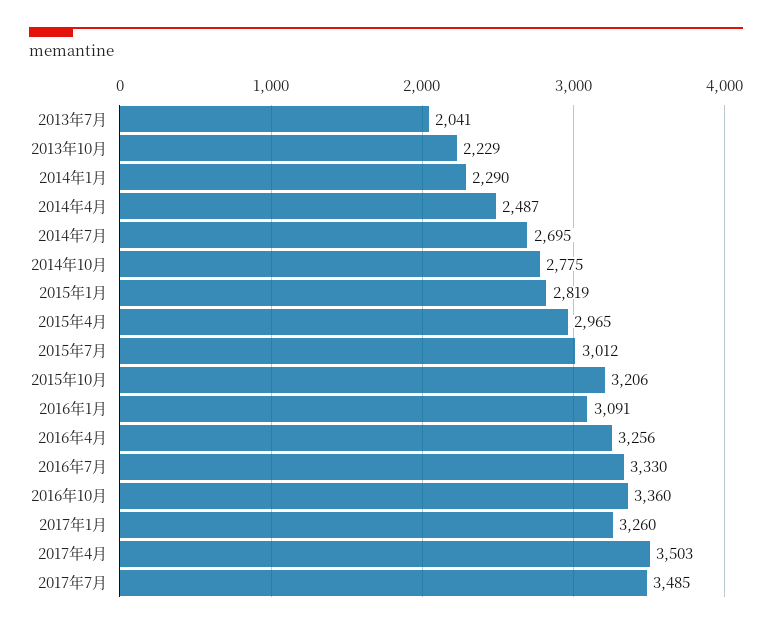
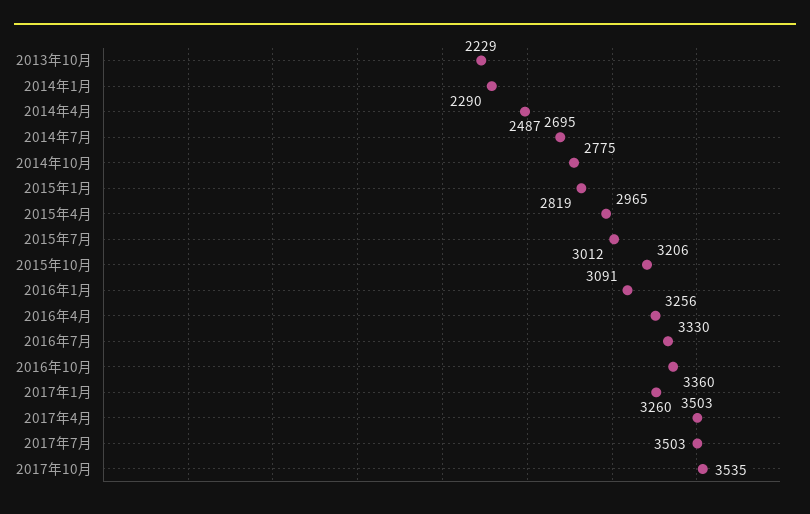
2013年7月: 2041 -> none
2017年7月: 3485 -> 3503
2017年10月: none -> 3535

